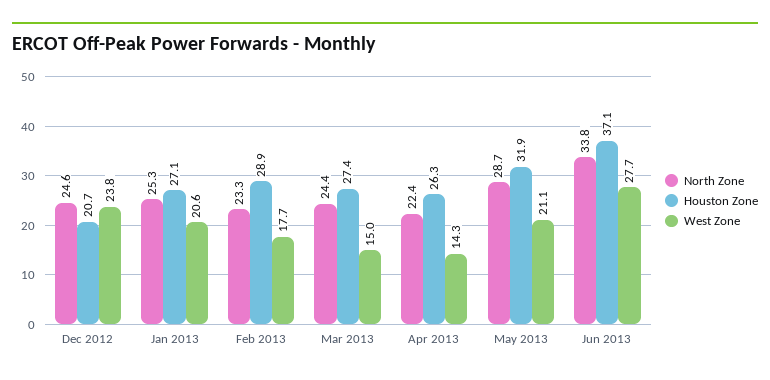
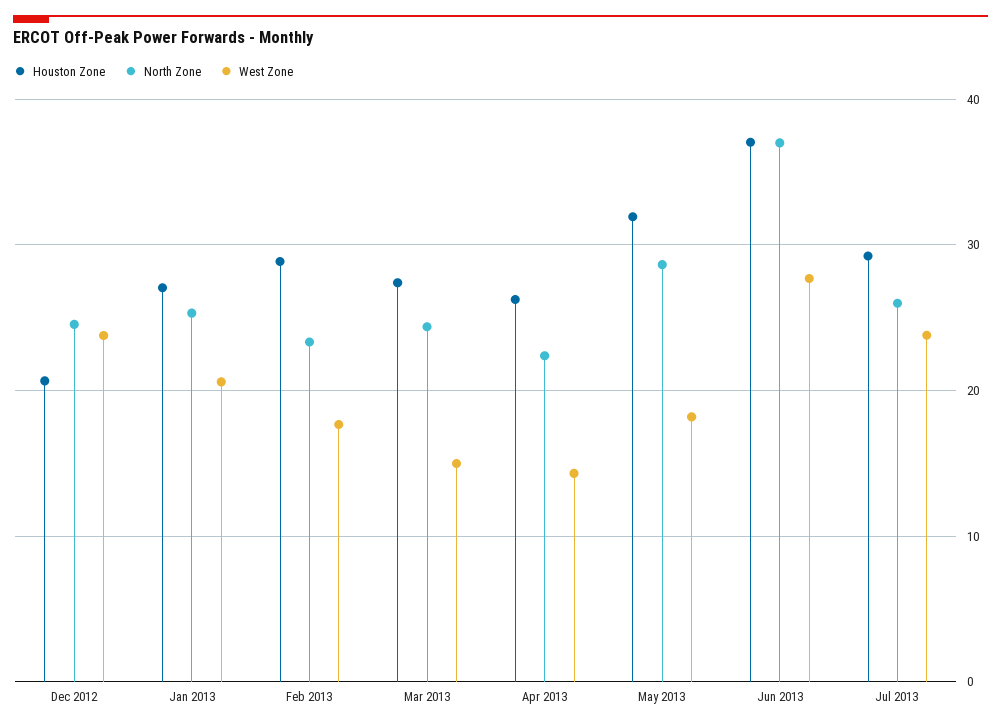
West Zone, May 2013: 21.1 -> 18
North Zone, Jun 2013: 33.8 -> 37
Houston Zone, Jul 2013: none -> 29
North Zone, Jul 2013: none -> 26
West Zone, Jul 2013: none -> 24

